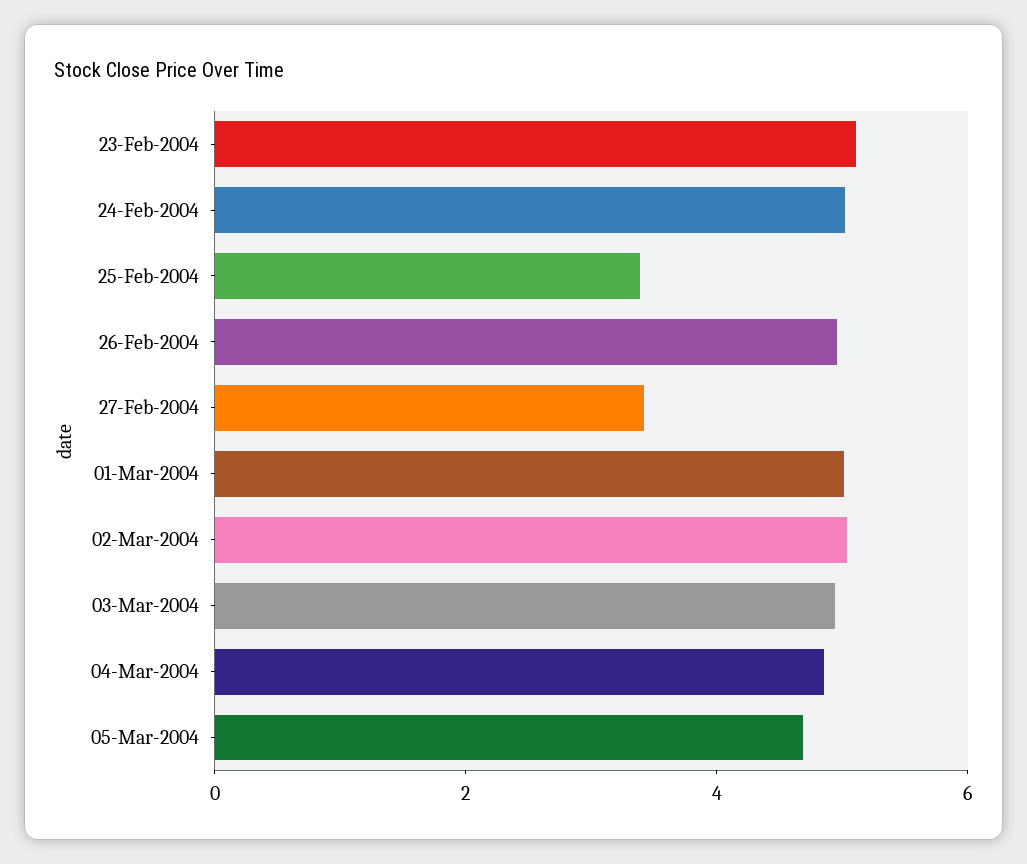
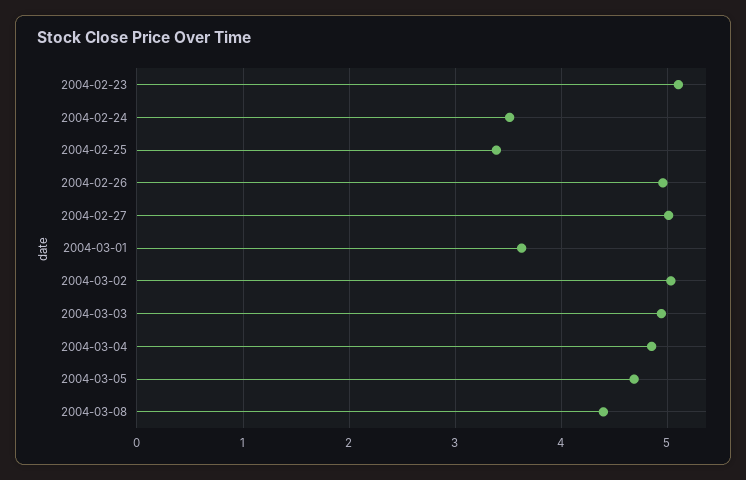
24-Feb-2004: 5 -> 3.5
27-Feb-2004: 3.5 -> 5
01-Mar-2004: 5 -> 3.6
2004-03-08: none -> 4.4

